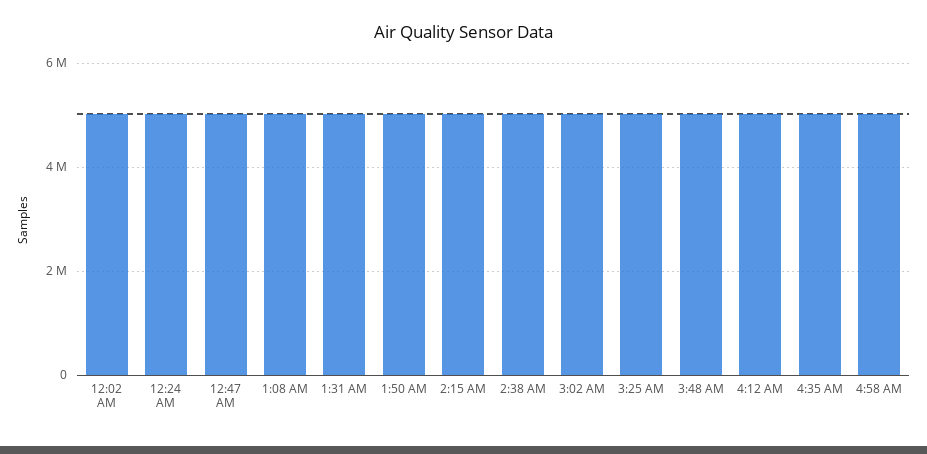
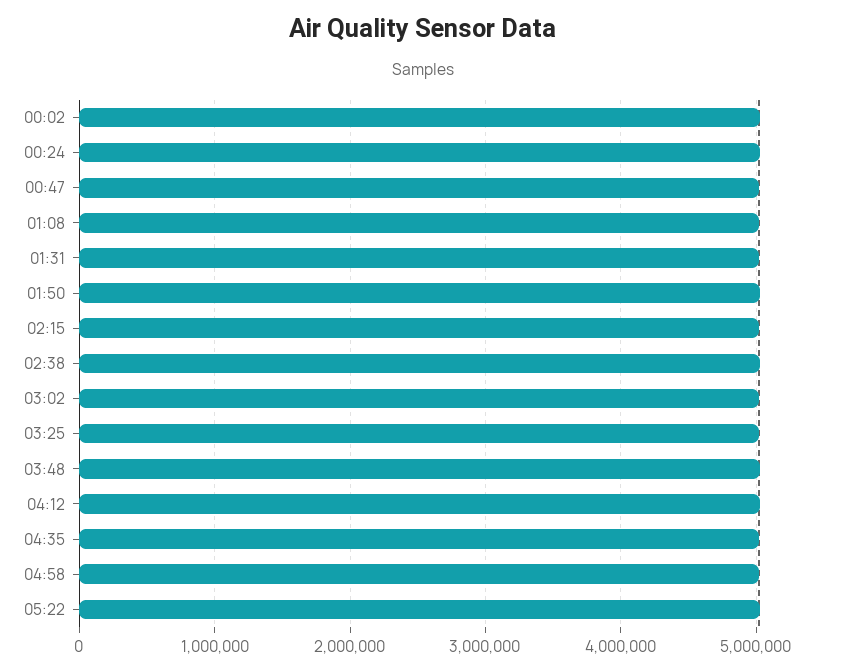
05:22: none -> 5000000

